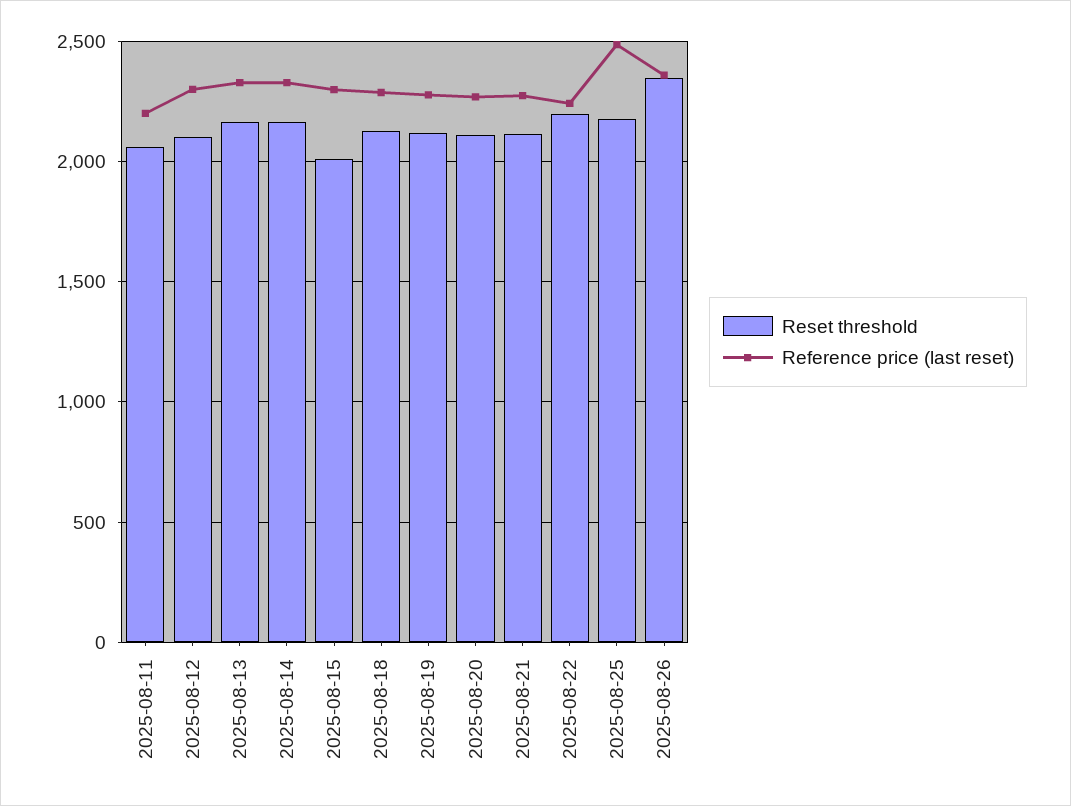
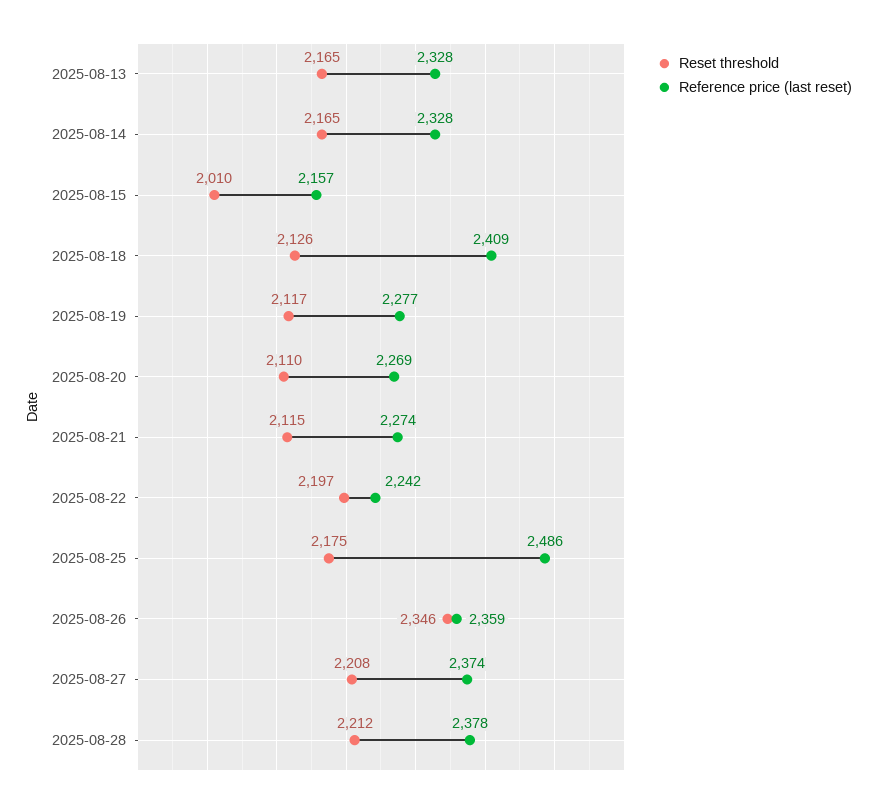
Reset threshold, 2025-08-11: 2050 -> none
Reference price (last reset), 2025-08-11: 2200 -> none
Reset threshold, 2025-08-12: 2100 -> none
Reference price (last reset), 2025-08-12: 2300 -> none
Reference price (last reset), 2025-08-15: 2300 -> 2157
Reference price (last reset), 2025-08-18: 2300 -> 2409
Reset threshold, 2025-08-27: none -> 2208
Reference price (last reset), 2025-08-27: none -> 2374
Reset threshold, 2025-08-28: none -> 2212
Reference price (last reset), 2025-08-28: none -> 2378

